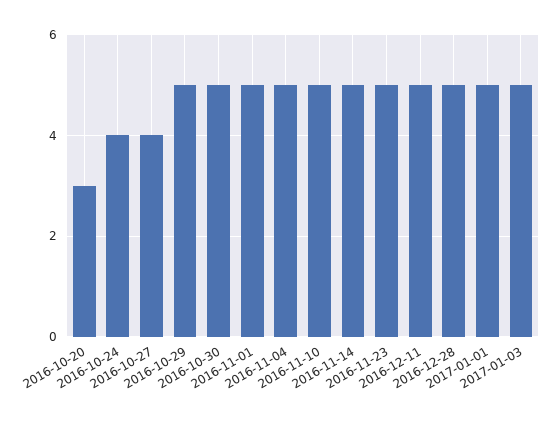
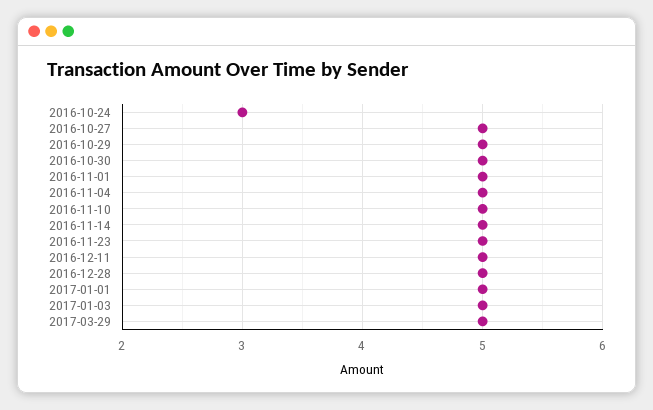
2016-10-20: 3 -> none
2016-10-24: 4 -> 3
2016-10-27: 4 -> 5
2017-03-29: none -> 5

